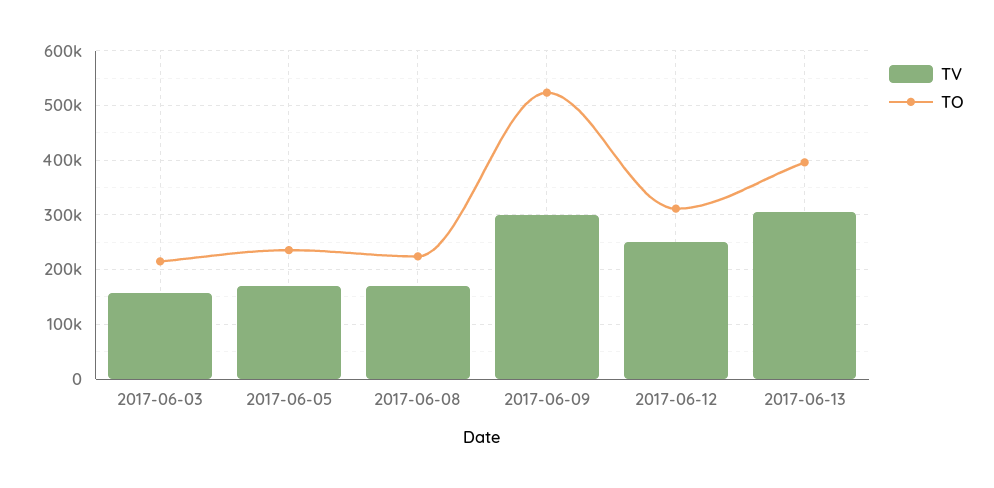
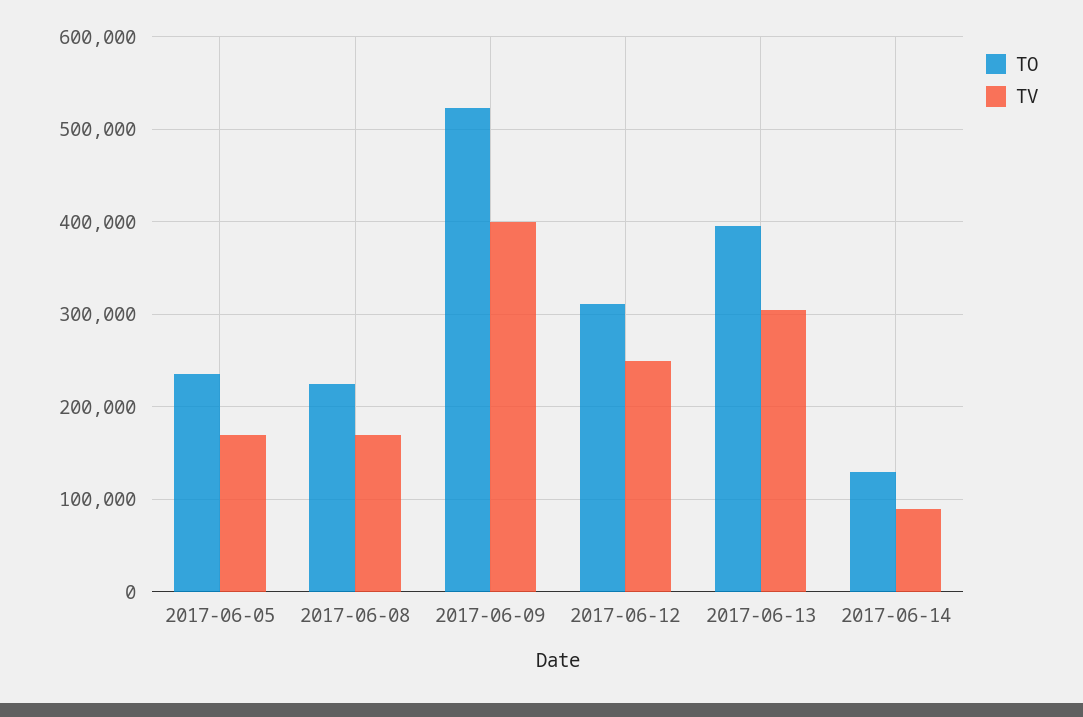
TV, 2017-06-03: 160000 -> none
TO, 2017-06-03: 220000 -> none
TV, 2017-06-09: 300000 -> 400000
TO, 2017-06-14: none -> 130000
TV, 2017-06-14: none -> 90000

